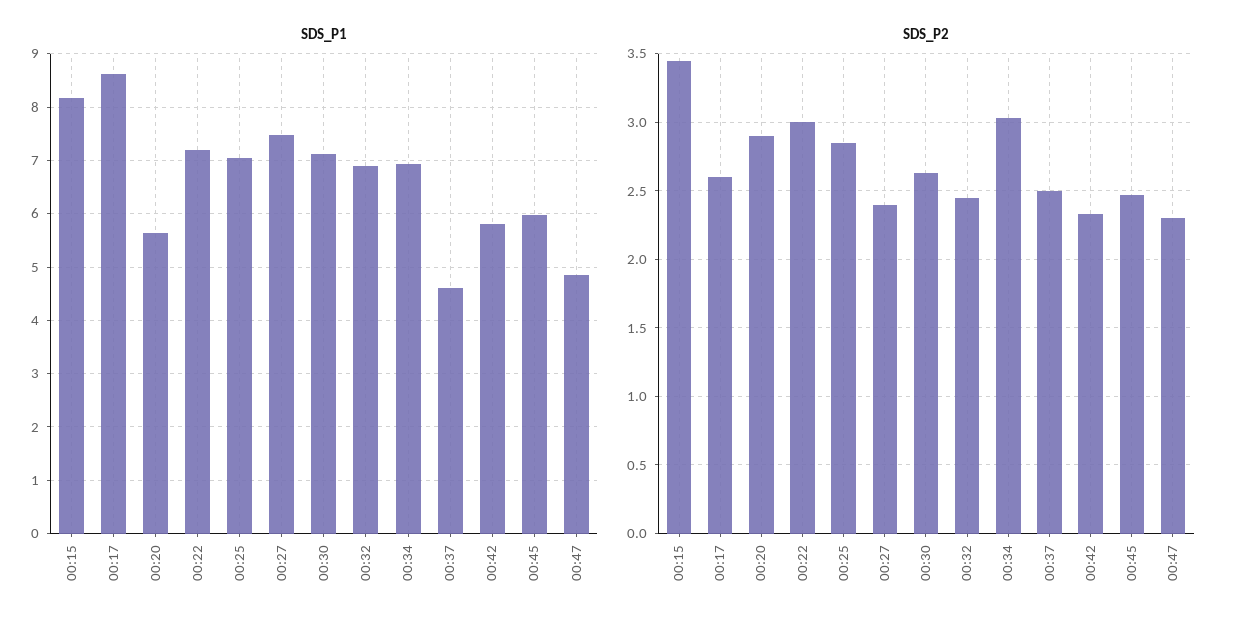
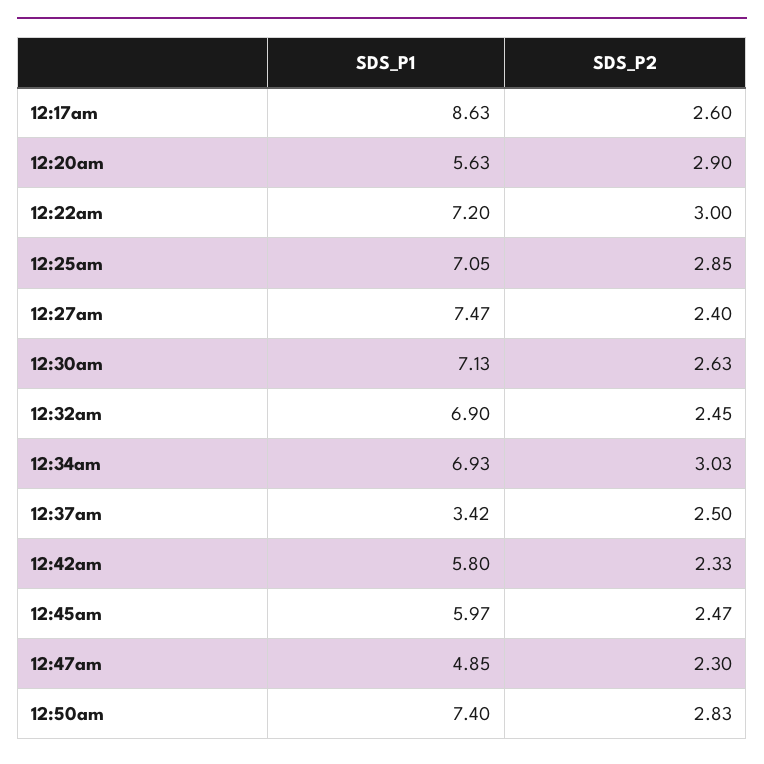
SDS_P1, 00:15: 8.2 -> none
SDS_P1, 00:37: 4.6 -> 3.42
SDS_P2, 00:15: 3.45 -> none
SDS_P1, 12:50am: none -> 7.4
SDS_P2, 12:50am: none -> 2.83

